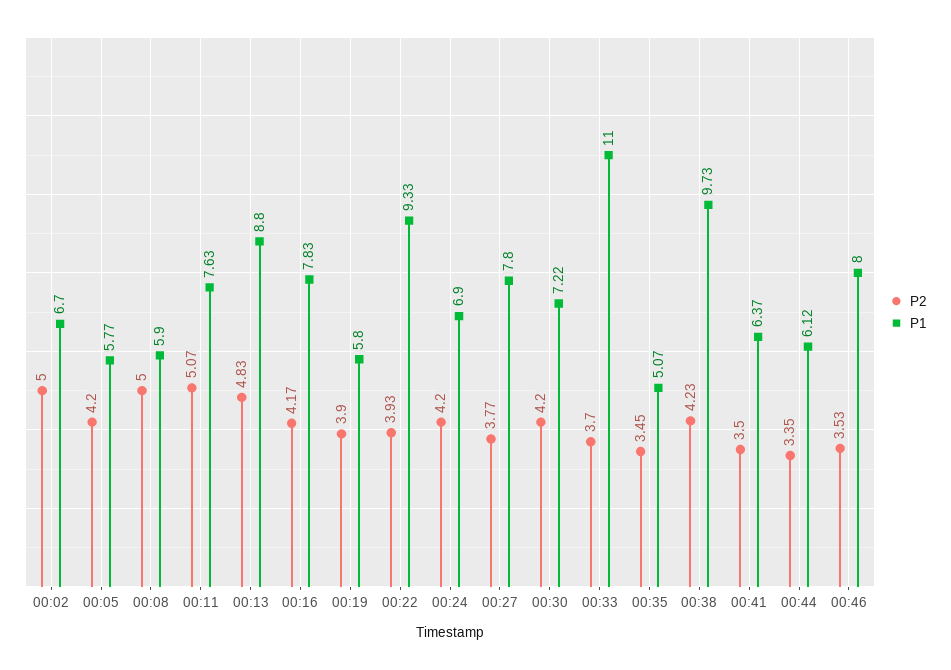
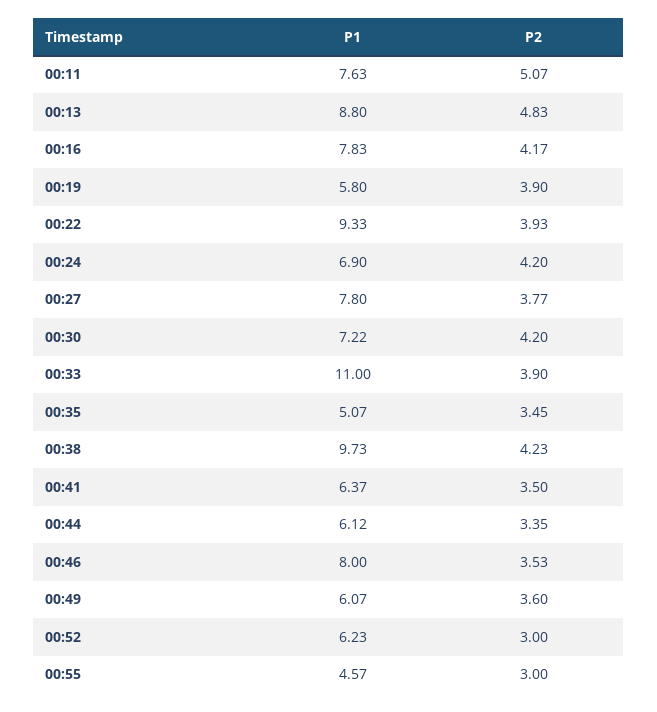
P2, 00:02: 5 -> none
P1, 00:02: 6.7 -> none
P2, 00:05: 4.2 -> none
P1, 00:05: 5.77 -> none
P2, 00:08: 5 -> none
P1, 00:08: 5.9 -> none
P2, 00:33: 3.7 -> 3.9
P1, 00:49: none -> 6.07
P2, 00:49: none -> 3.6
P1, 00:52: none -> 6.23
P2, 00:52: none -> 3
P1, 00:55: none -> 4.57
P2, 00:55: none -> 3

